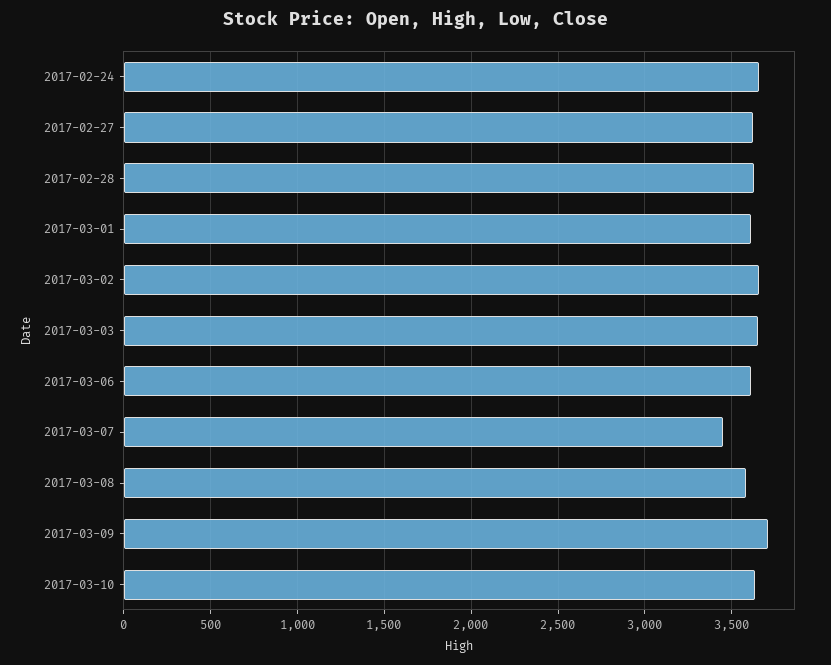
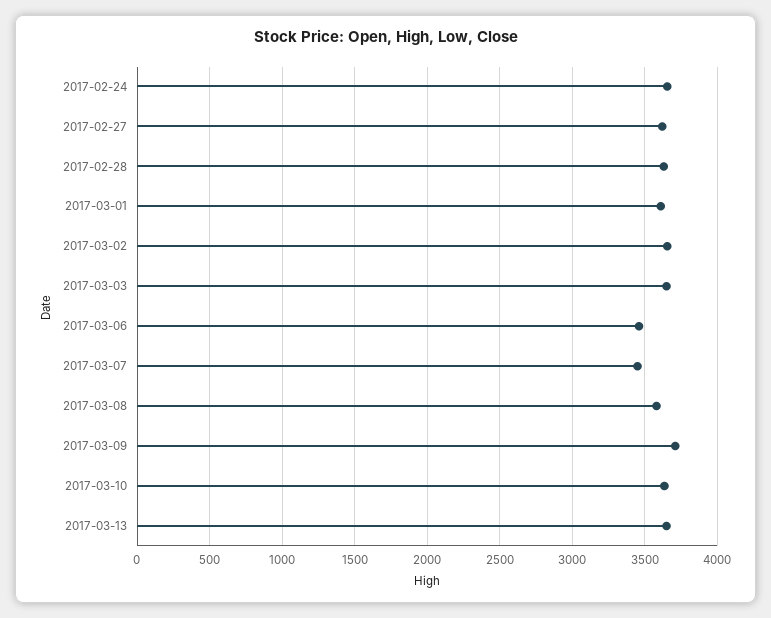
2017-03-06: 3600 -> 3450
2017-03-13: none -> 3650

